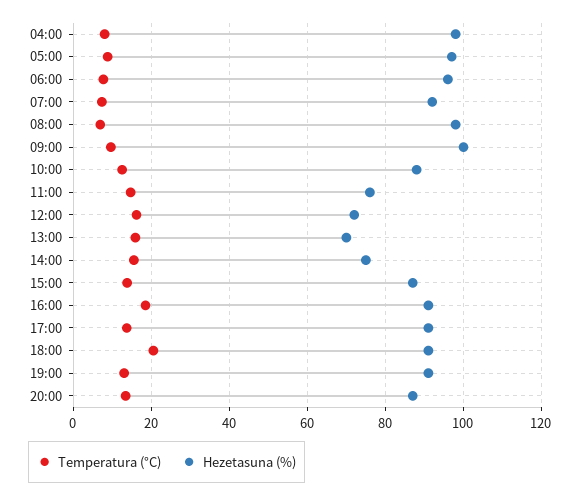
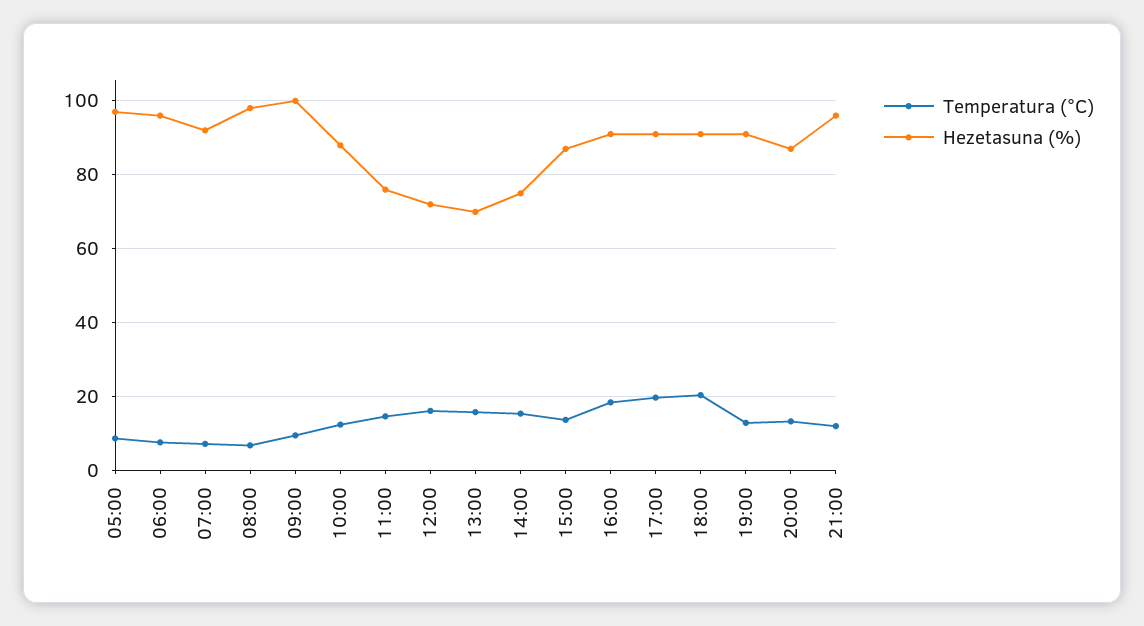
Temperatura (°C), 04:00: 8 -> none
Hezetasuna (%), 04:00: 98 -> none
Temperatura (°C), 17:00: 14 -> 20
Temperatura (°C), 21:00: none -> 12
Hezetasuna (%), 21:00: none -> 96

